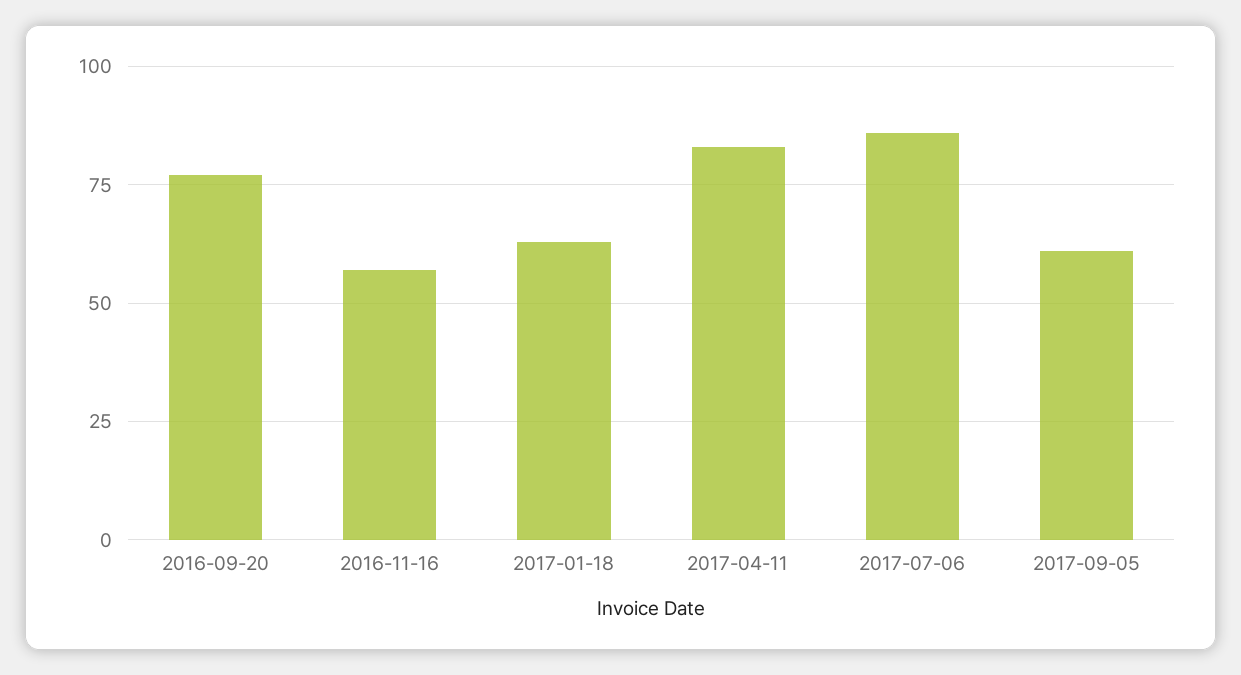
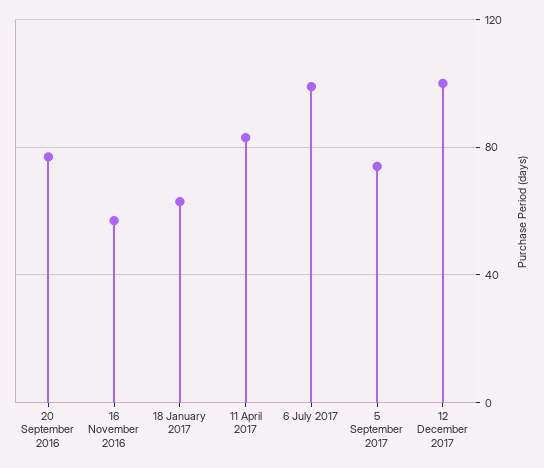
2017-07-06: 85 -> 100
2017-09-05: 60 -> 75
12 December 2017: none -> 100

